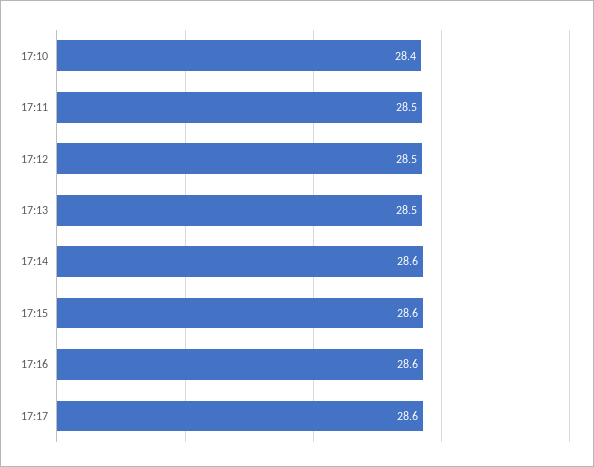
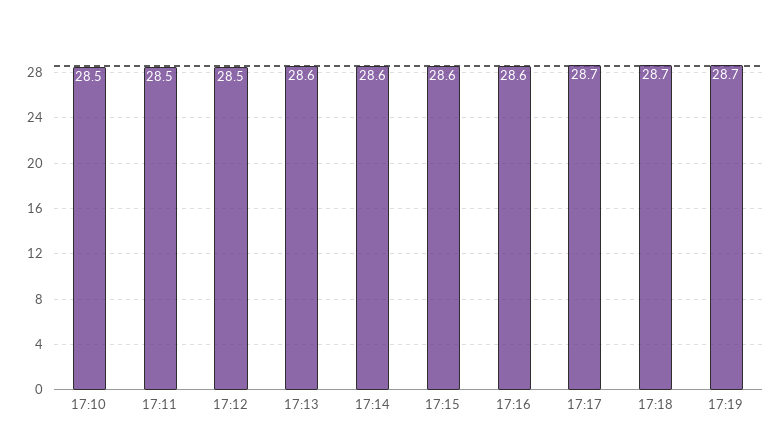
17:10: 28.4 -> 28.5
17:13: 28.5 -> 28.6
17:17: 28.6 -> 28.7
17:18: none -> 28.7
17:19: none -> 28.7

